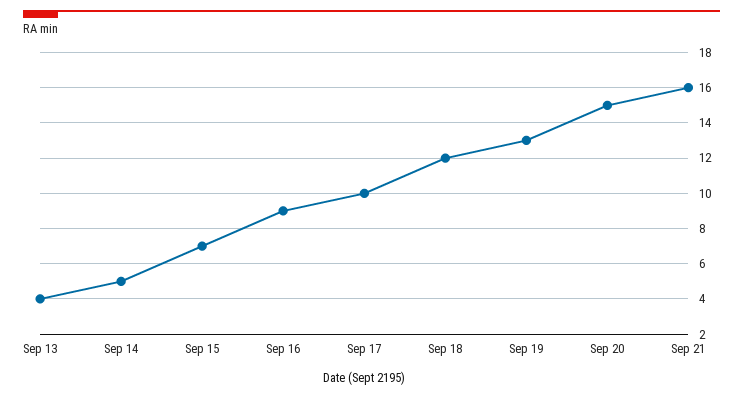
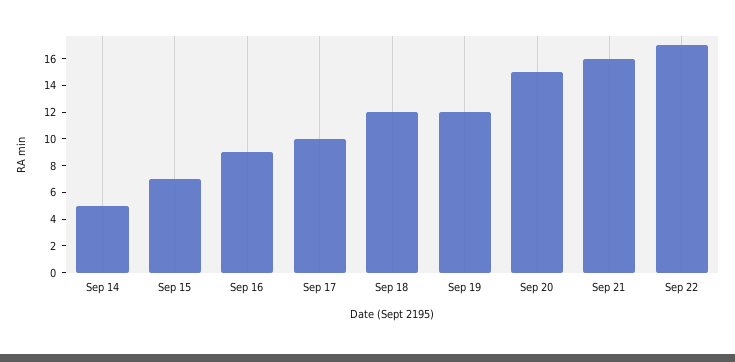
Sep 13: 4 -> none
Sep 19: 13 -> 12
Sep 22: none -> 17

